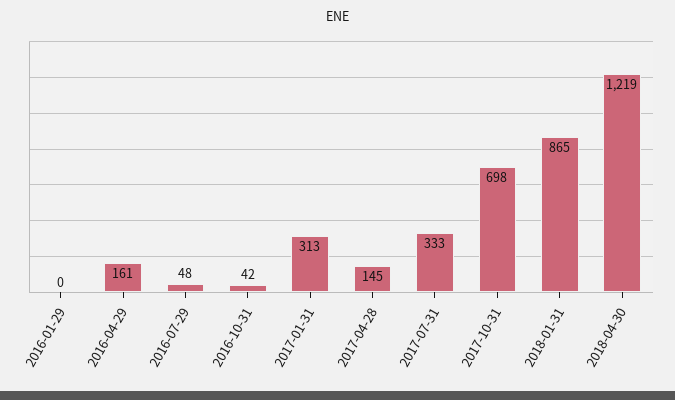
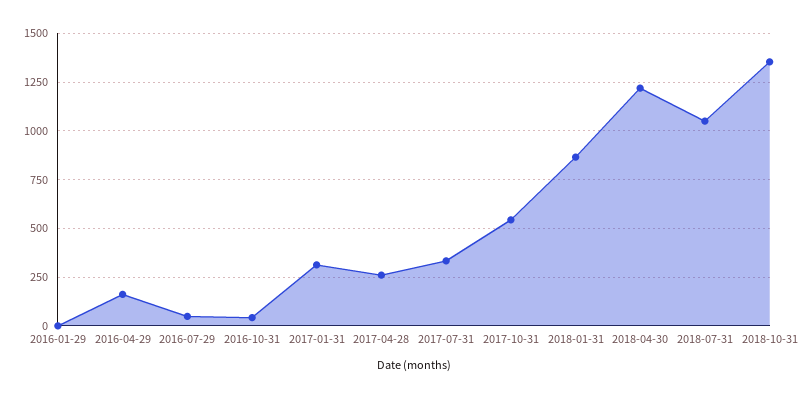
2017-04-28: 145 -> 250
2017-10-31: 698 -> 550
2018-07-31: none -> 1050
2018-10-31: none -> 1350

